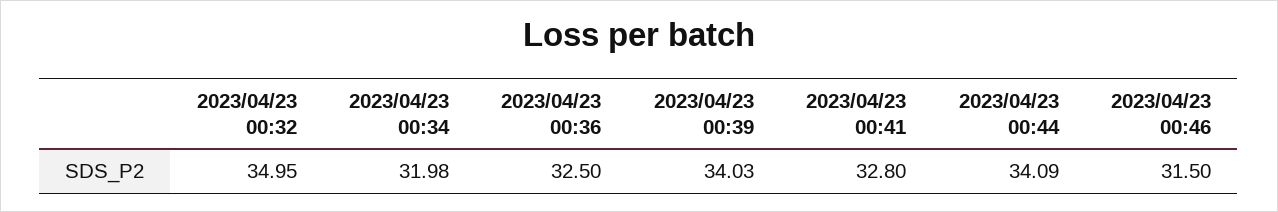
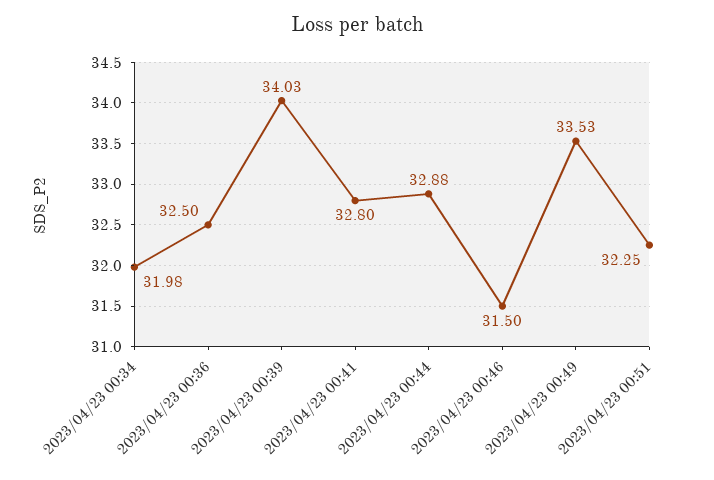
2023/04/23 00:32: 34.95 -> none
2023/04/23 00:44: 34.09 -> 32.88
2023/04/23 00:49: none -> 33.53
2023/04/23 00:51: none -> 32.25

